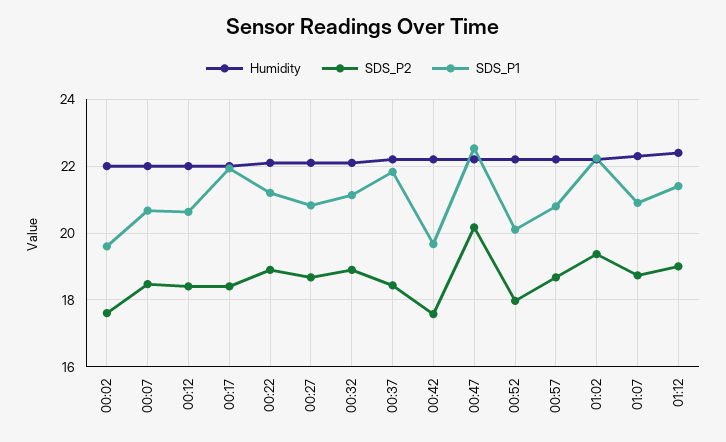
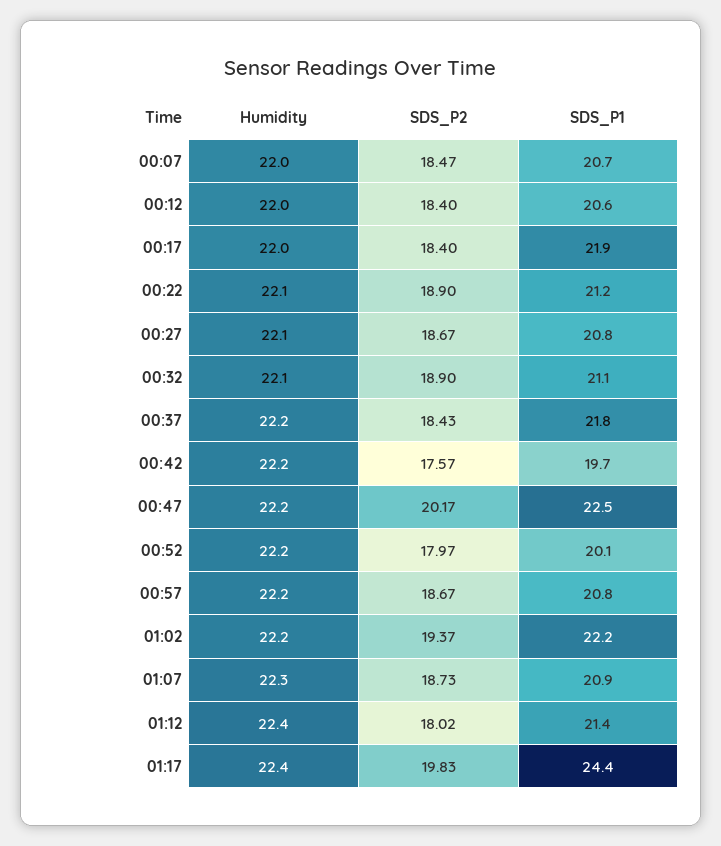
Humidity, 00:02: 22 -> none
SDS_P2, 00:02: 17.6 -> none
SDS_P1, 00:02: 19.6 -> none
SDS_P2, 01:12: 19 -> 18.02
Humidity, 01:17: none -> 22.4
SDS_P2, 01:17: none -> 19.83
SDS_P1, 01:17: none -> 24.4

